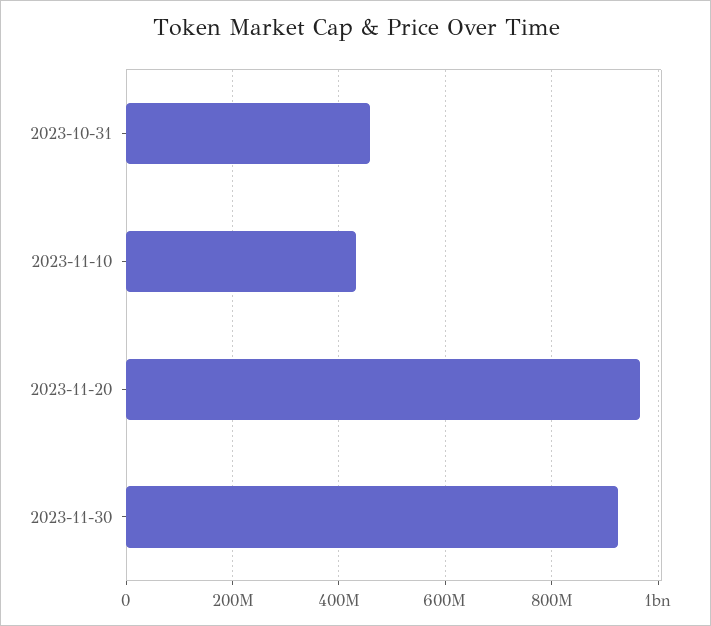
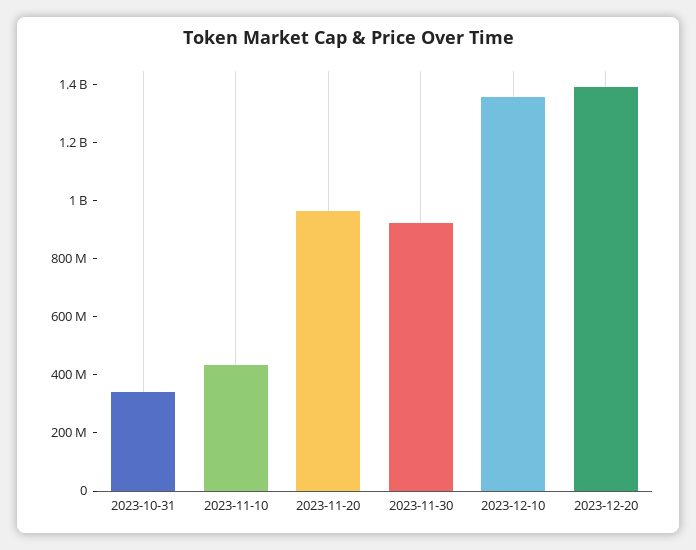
2023-10-31: 460000000 -> 350000000
2023-12-10: none -> 1350000000
2023-12-20: none -> 1400000000

